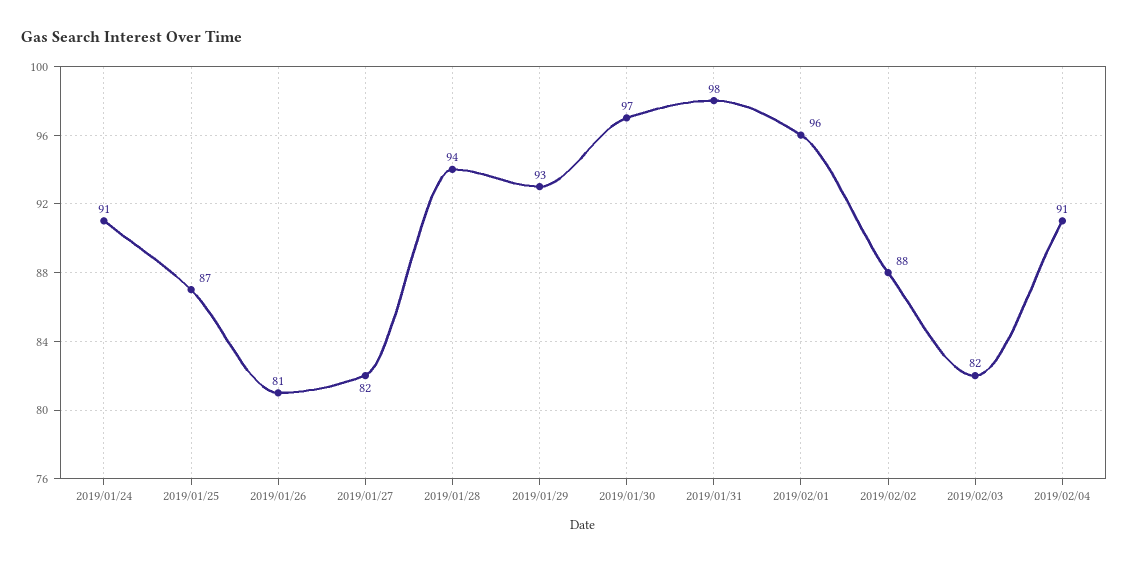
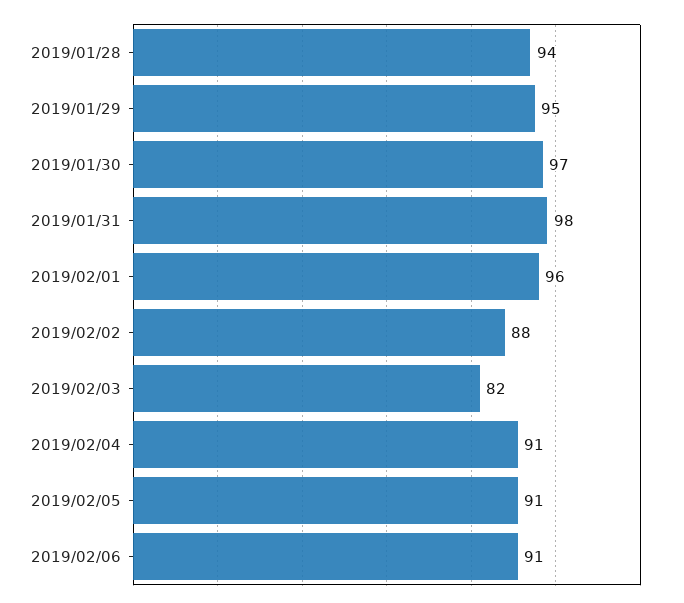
2019/01/24: 91 -> none
2019/01/25: 87 -> none
2019/01/26: 81 -> none
2019/01/27: 82 -> none
2019/01/29: 93 -> 95
2019/02/05: none -> 91
2019/02/06: none -> 91

